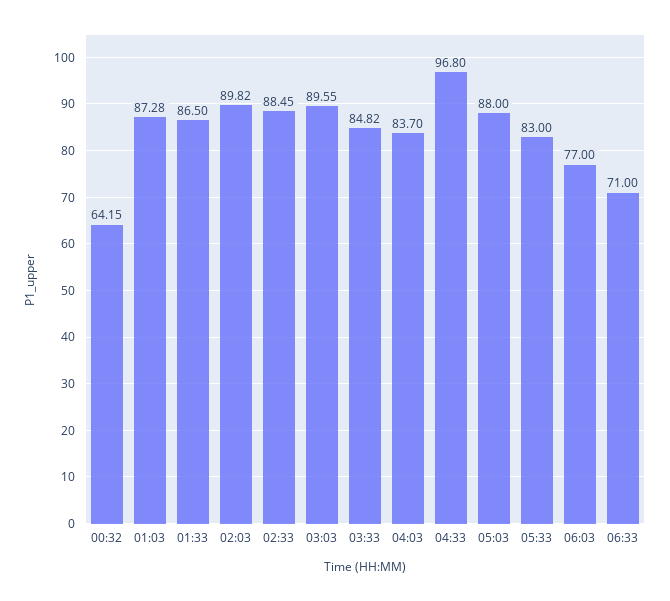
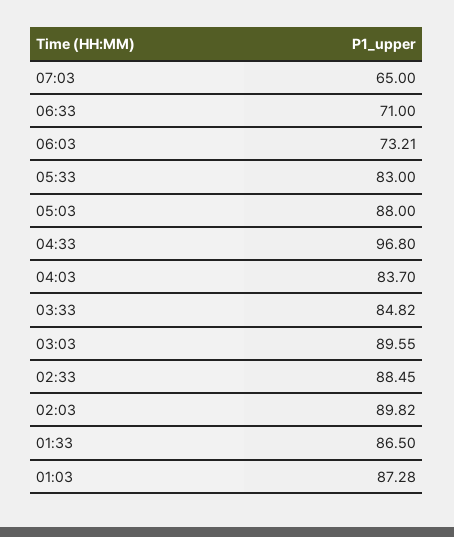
00:32: 64.15 -> none
06:03: 77 -> 73.21
07:03: none -> 65

